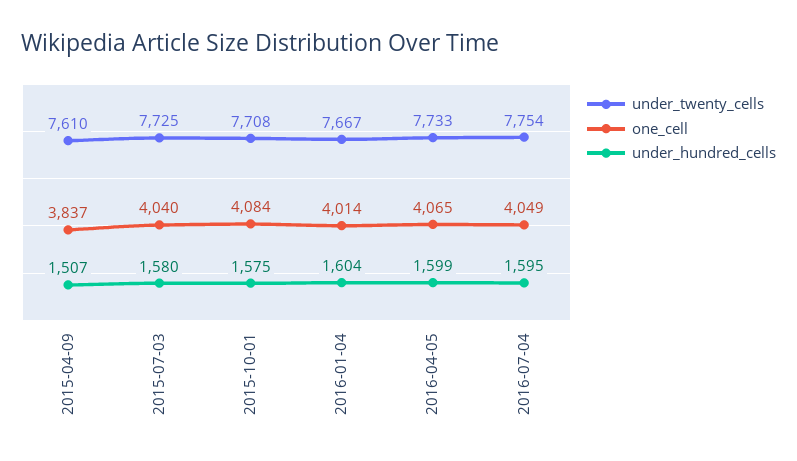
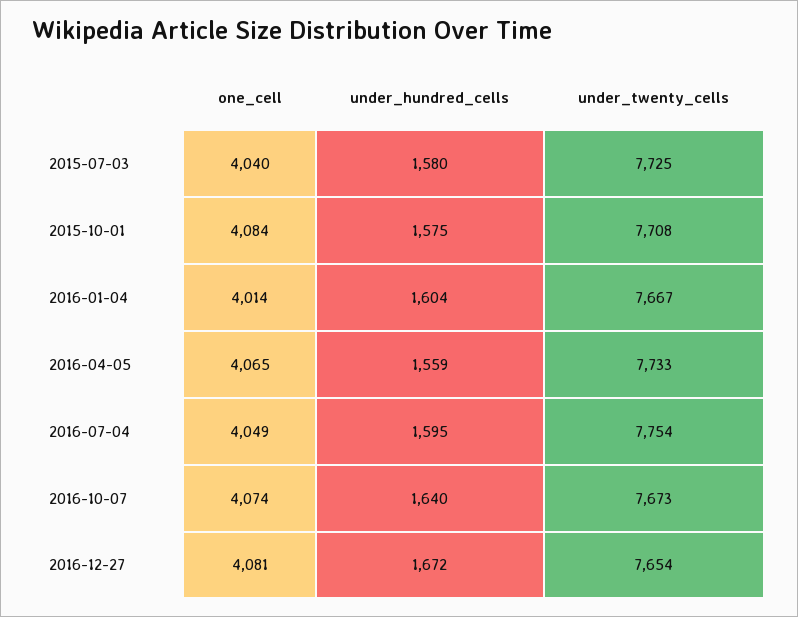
under_twenty_cells, 2015-04-09: 7610 -> none
one_cell, 2015-04-09: 3837 -> none
under_hundred_cells, 2015-04-09: 1507 -> none
under_hundred_cells, 2016-04-05: 1599 -> 1559
one_cell, 2016-10-07: none -> 4074
under_hundred_cells, 2016-10-07: none -> 1640
under_twenty_cells, 2016-10-07: none -> 7673
one_cell, 2016-12-27: none -> 4081
under_hundred_cells, 2016-12-27: none -> 1672
under_twenty_cells, 2016-12-27: none -> 7654

